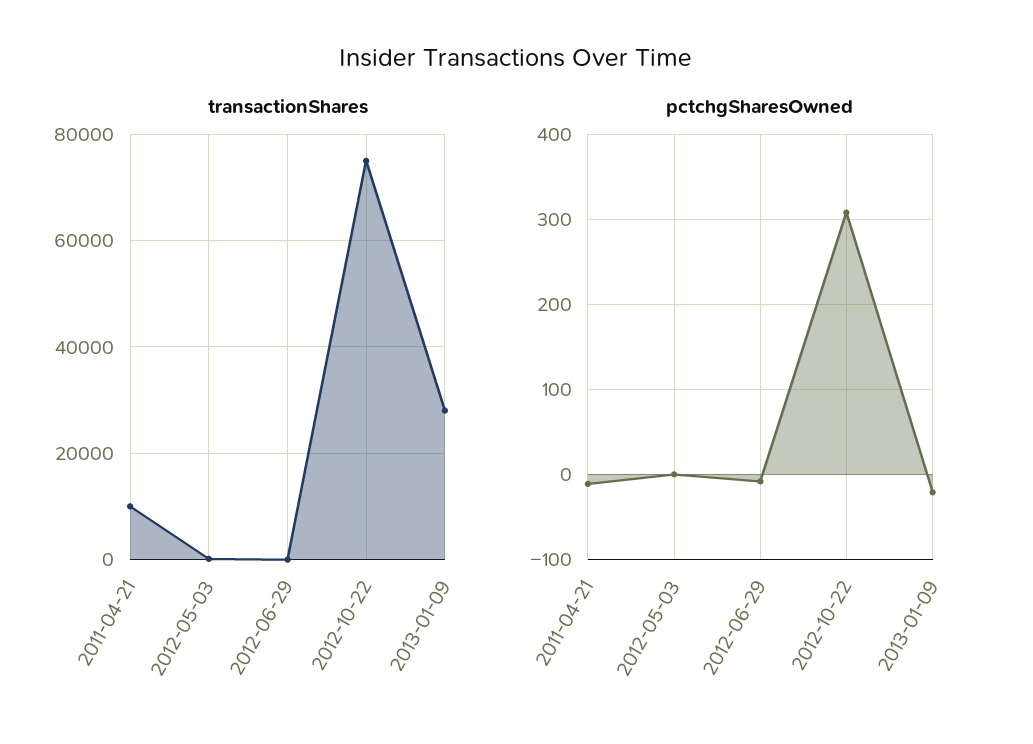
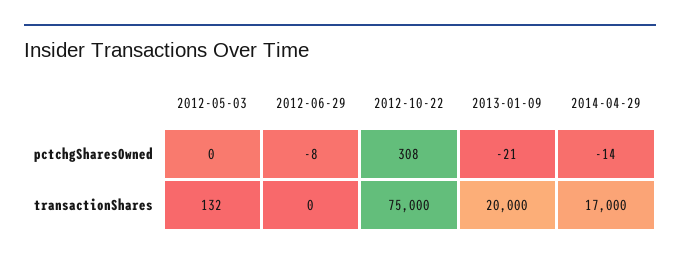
transactionShares, 2011-04-21: 10000 -> none
transactionShares, 2013-01-09: 28000 -> 20000
pctchgSharesOwned, 2011-04-21: -10 -> none
pctchgSharesOwned, 2014-04-29: none -> -14
transactionShares, 2014-04-29: none -> 17000

